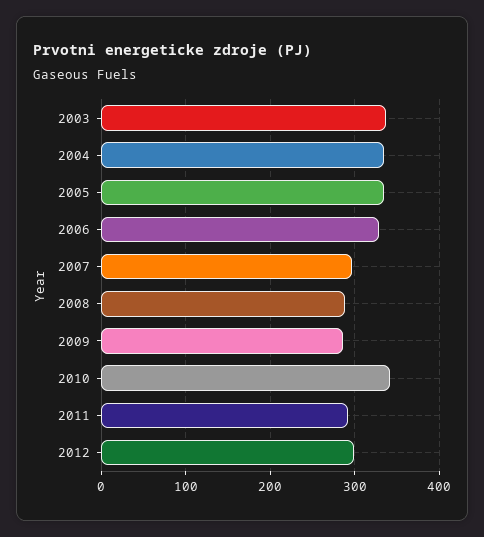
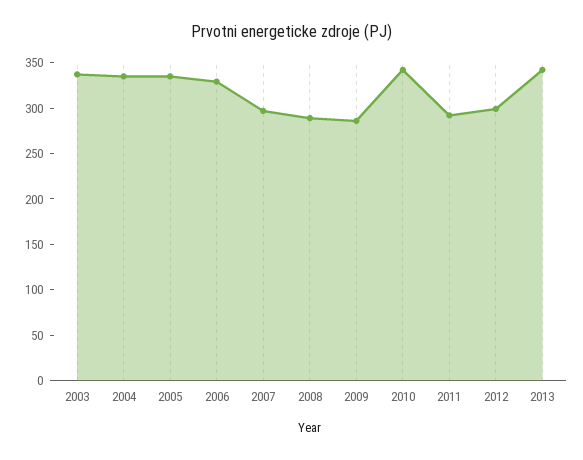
2013: none -> 340

